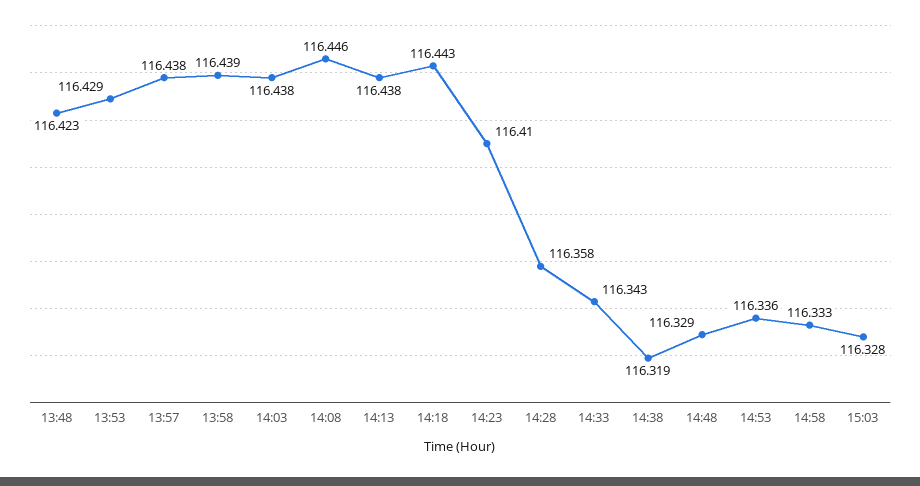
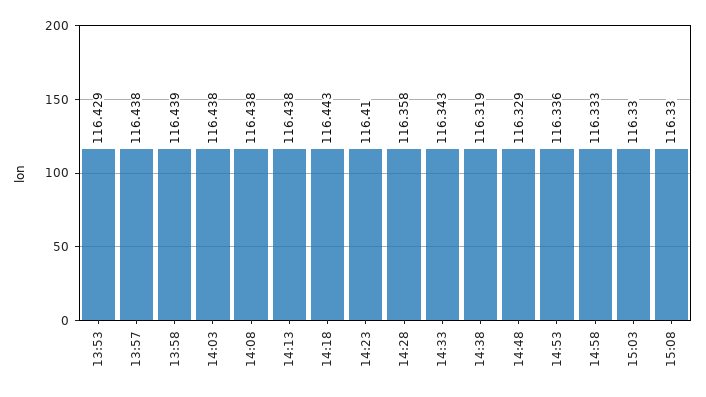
13:48: 116.423 -> none
14:08: 116.446 -> 116.438
15:03: 116.328 -> 116.33
15:08: none -> 116.33

